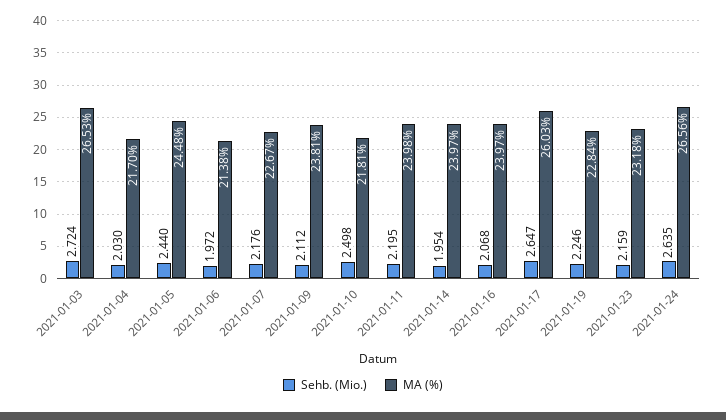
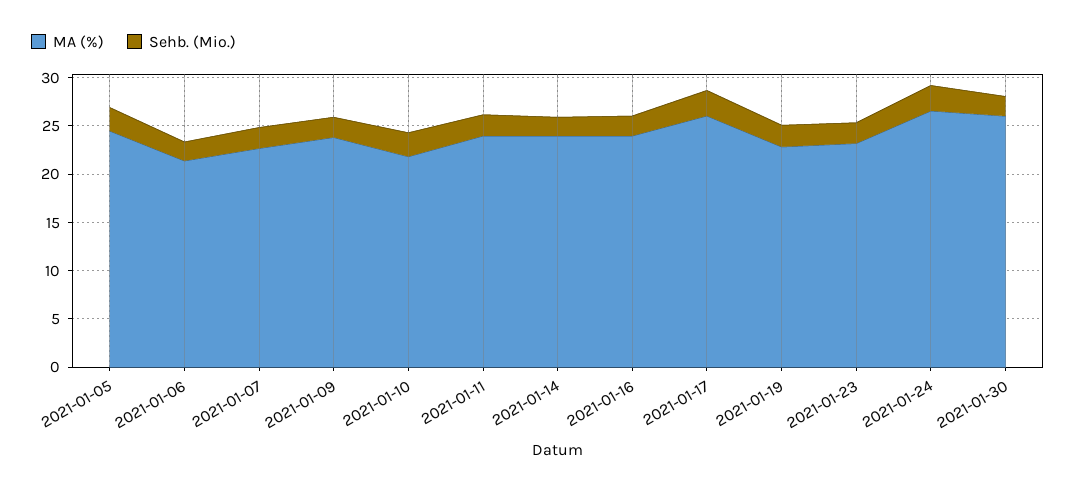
Sehb. (Mio.), 2021-01-03: 2.724 -> none
MA (%), 2021-01-03: 26.53 -> none
Sehb. (Mio.), 2021-01-04: 2.03 -> none
MA (%), 2021-01-04: 21.7 -> none
MA (%), 2021-01-30: none -> 26
Sehb. (Mio.), 2021-01-30: none -> 2

